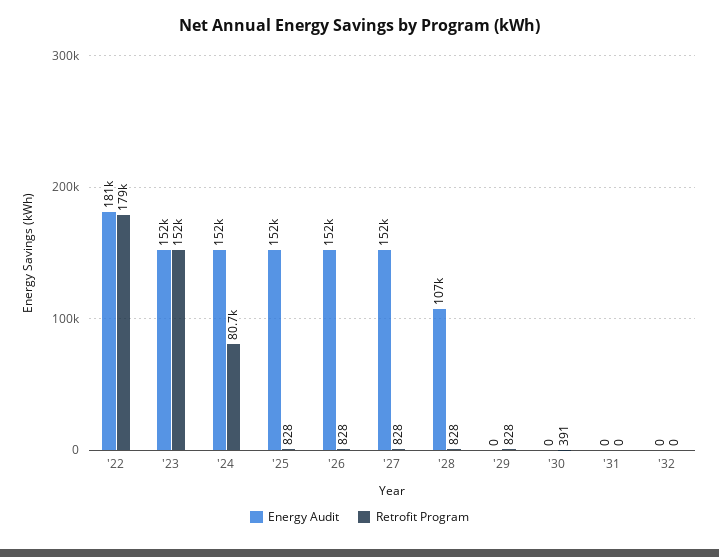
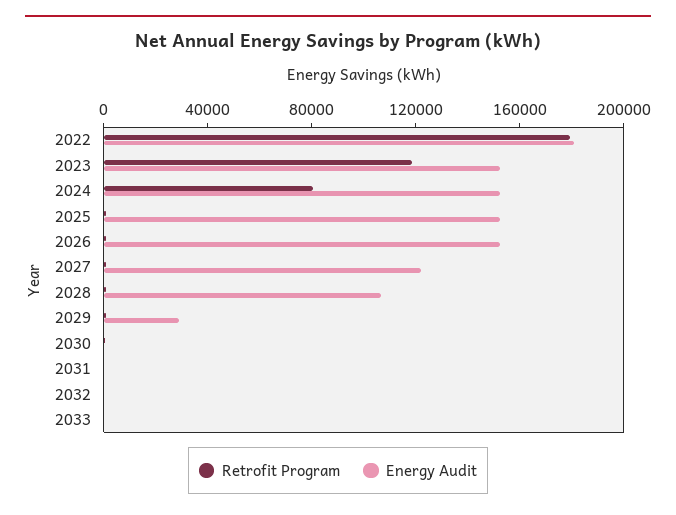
Retrofit Program, '23: 152000 -> 120000
Energy Audit, '27: 152000 -> 120000
Energy Audit, '29: 0 -> 30000
Retrofit Program, 2033: none -> 0
Energy Audit, 2033: none -> 0

